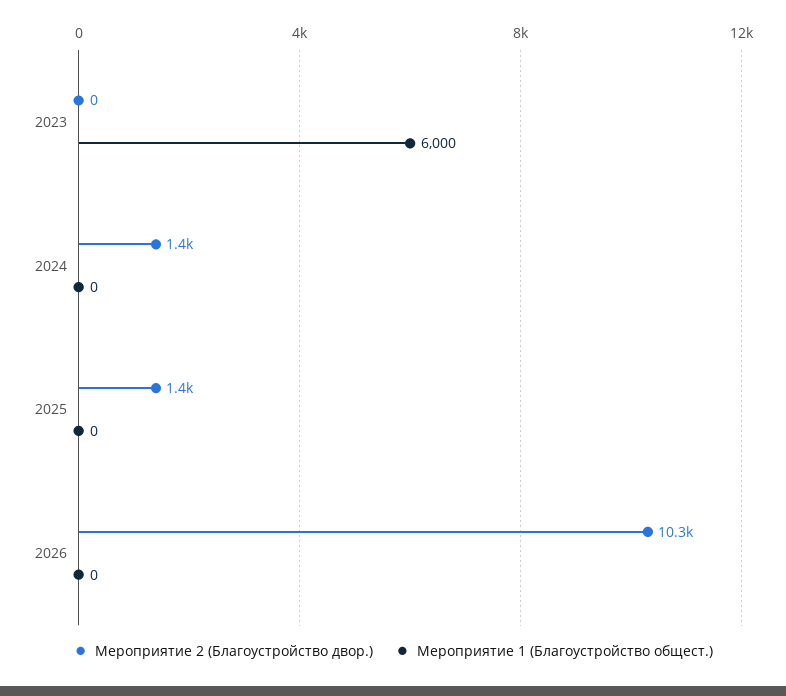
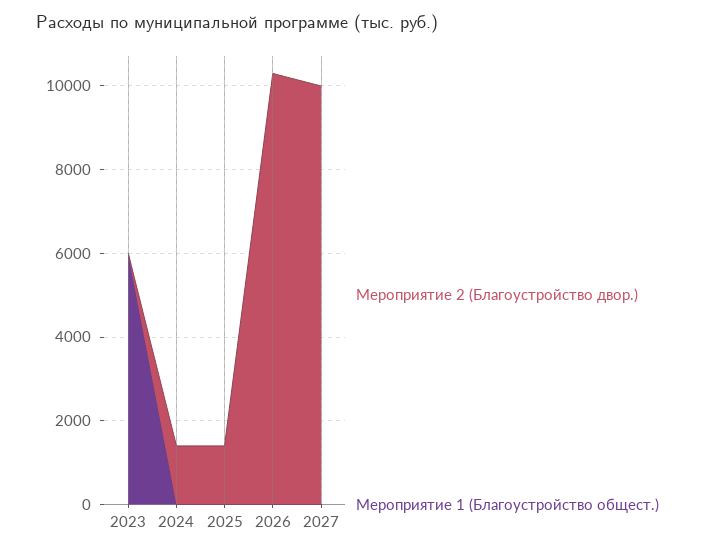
Мероприятие 2 (Благоустройство двор.), 2027: none -> 10000
Мероприятие 1 (Благоустройство общест.), 2027: none -> 0

